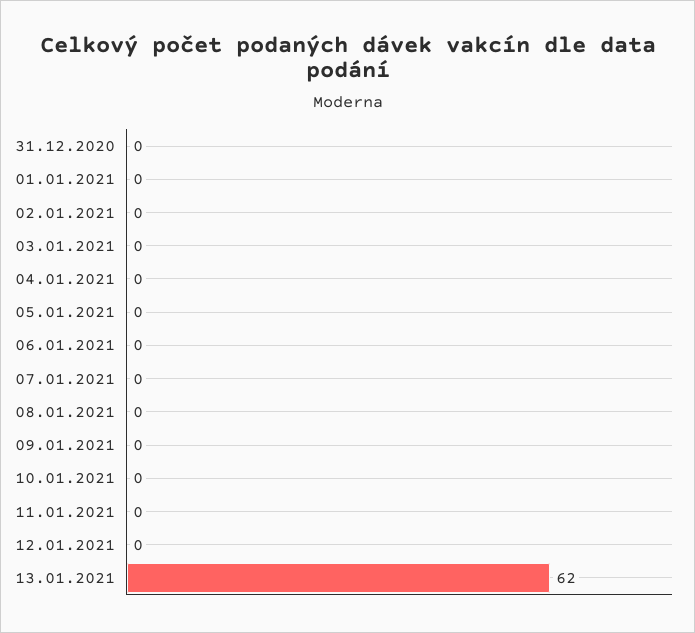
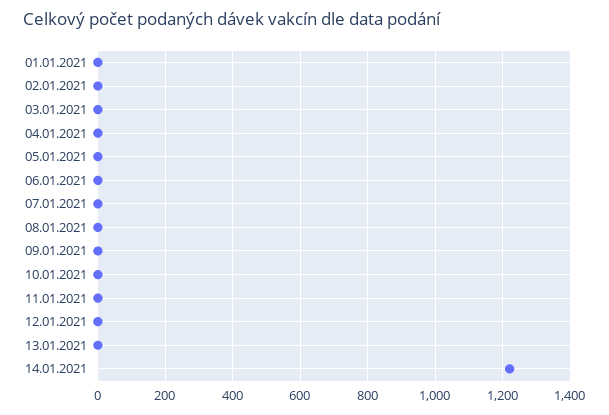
31.12.2020: 0 -> none
13.01.2021: 62 -> 0
14.01.2021: none -> 1220

